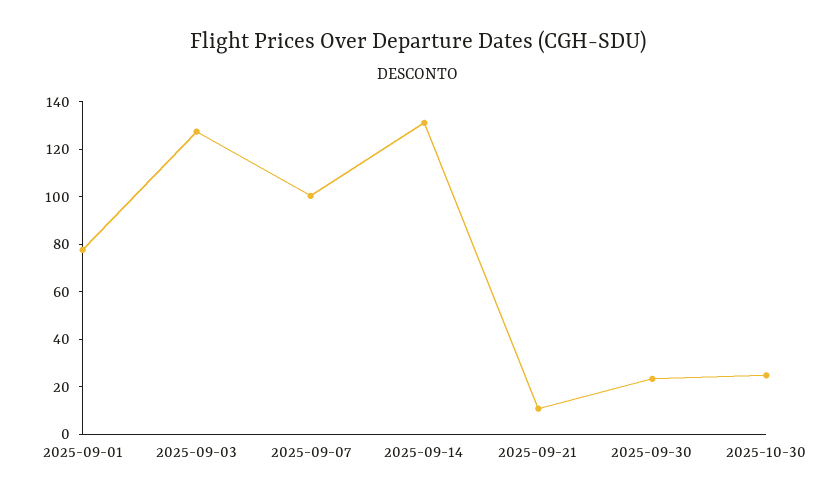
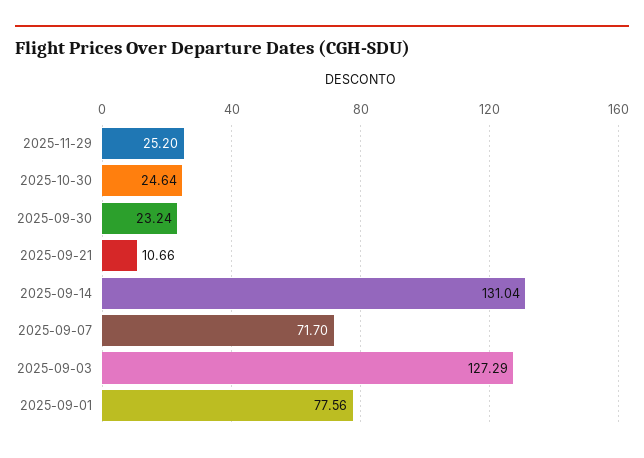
2025-09-07: 100 -> 71.7
2025-11-29: none -> 25.2

